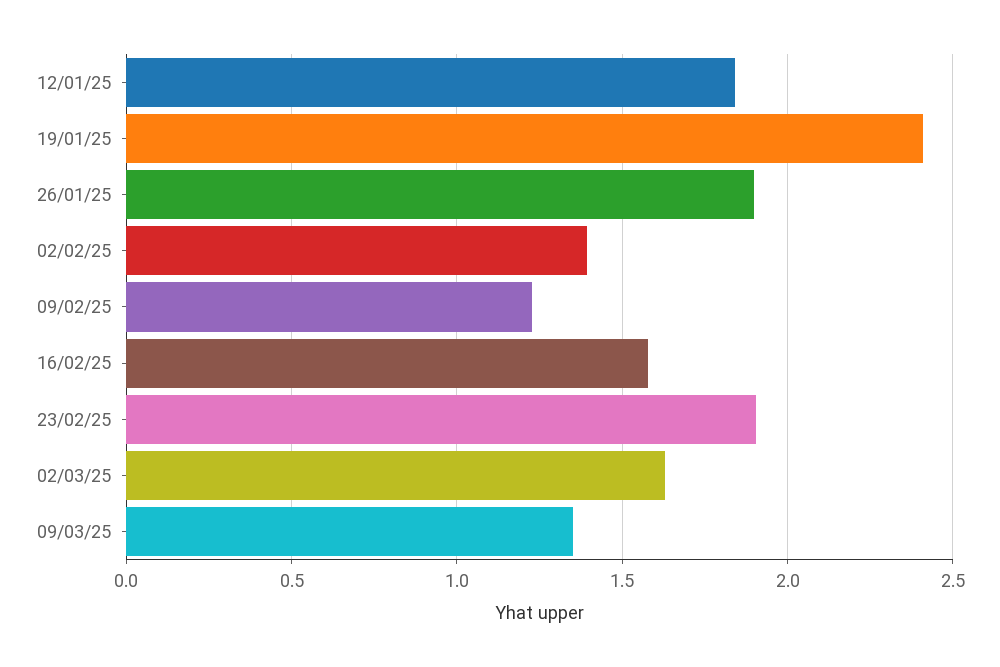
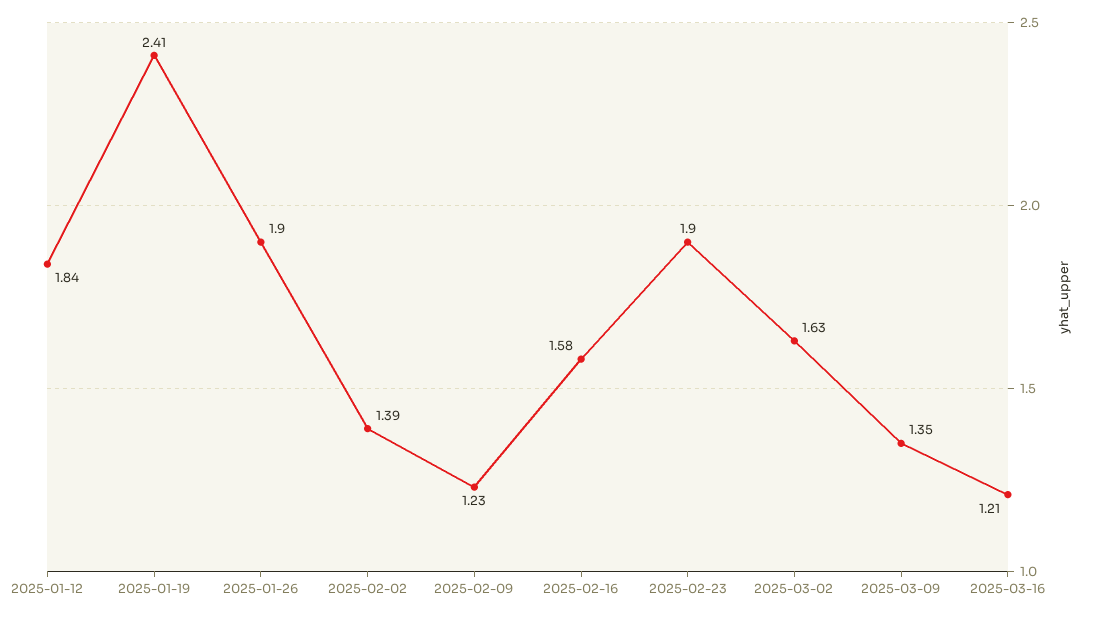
2025-03-16: none -> 1.21

